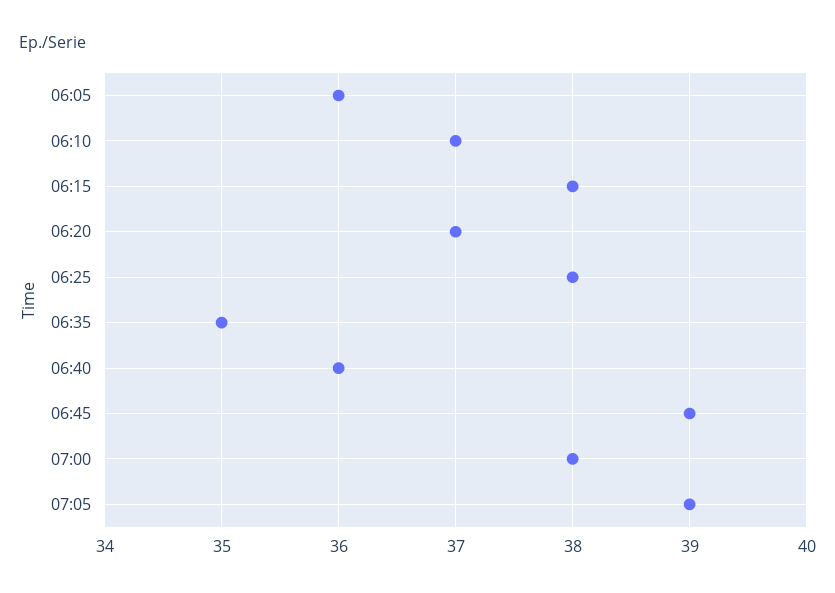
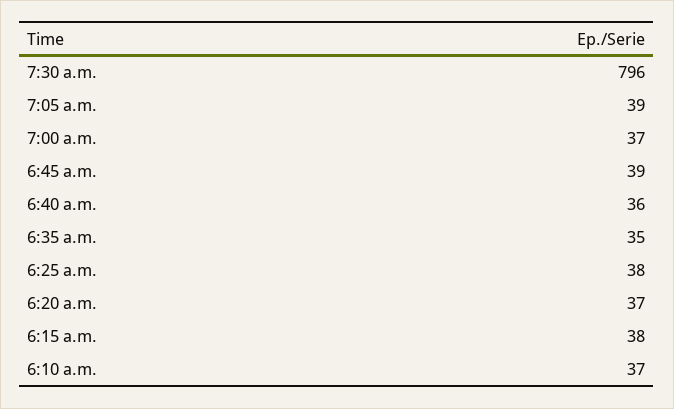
06:05: 36 -> none
07:00: 38 -> 37
7:30 a.m.: none -> 796

